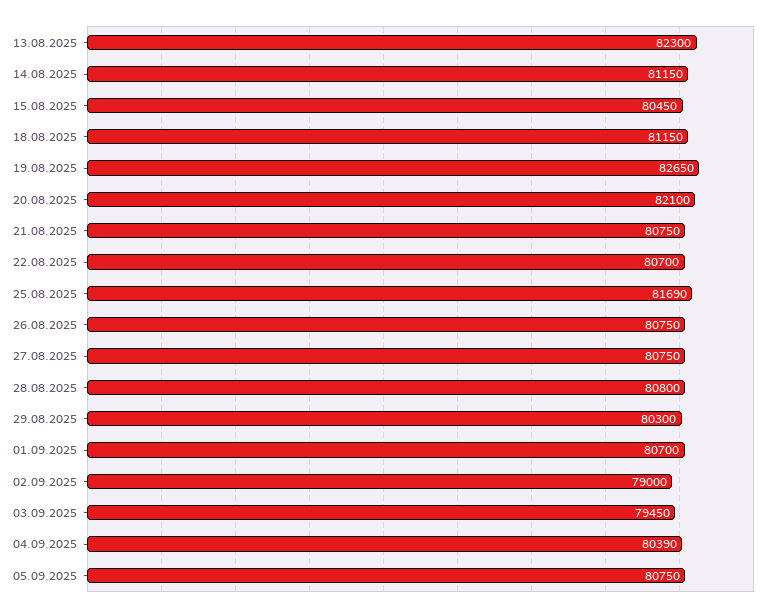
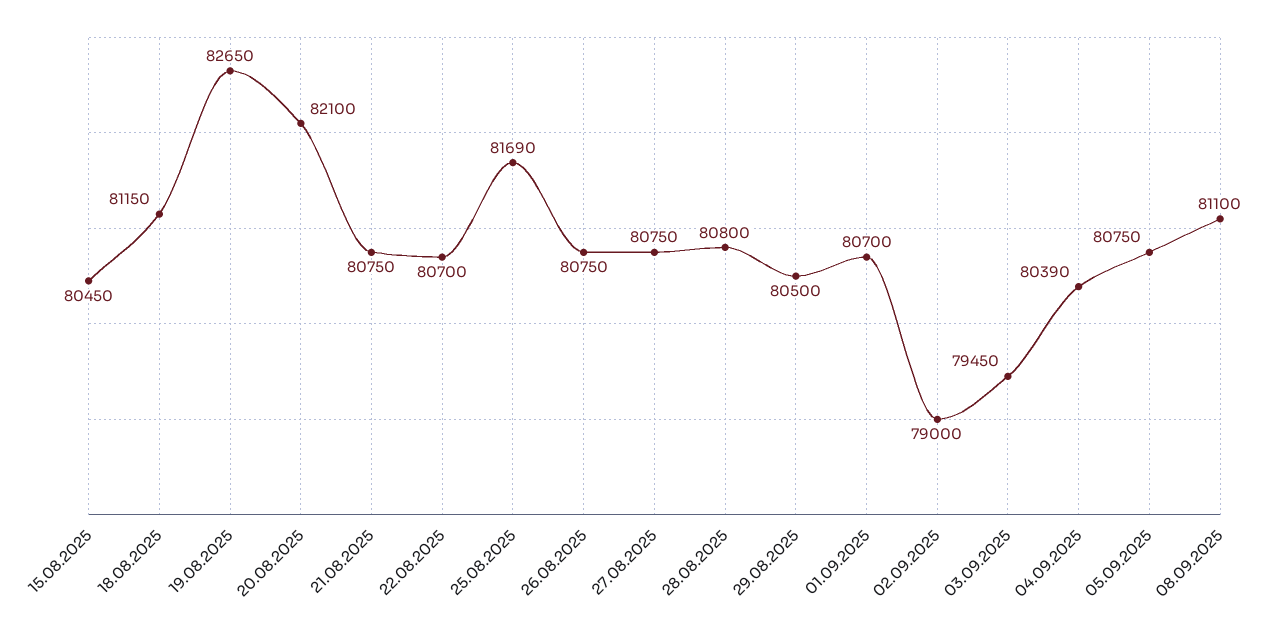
13.08.2025: 82300 -> none
14.08.2025: 81150 -> none
29.08.2025: 80300 -> 80500
08.09.2025: none -> 81100

